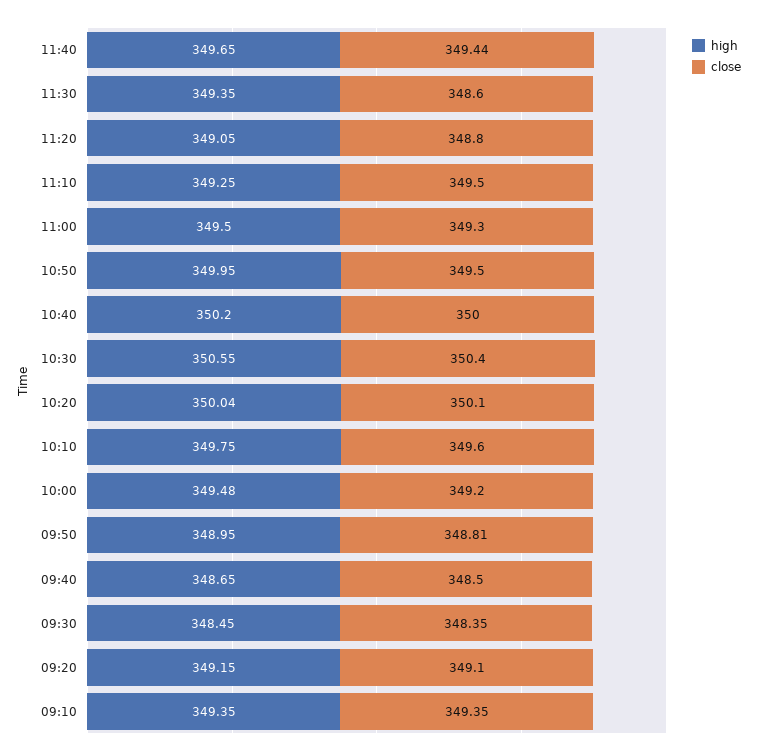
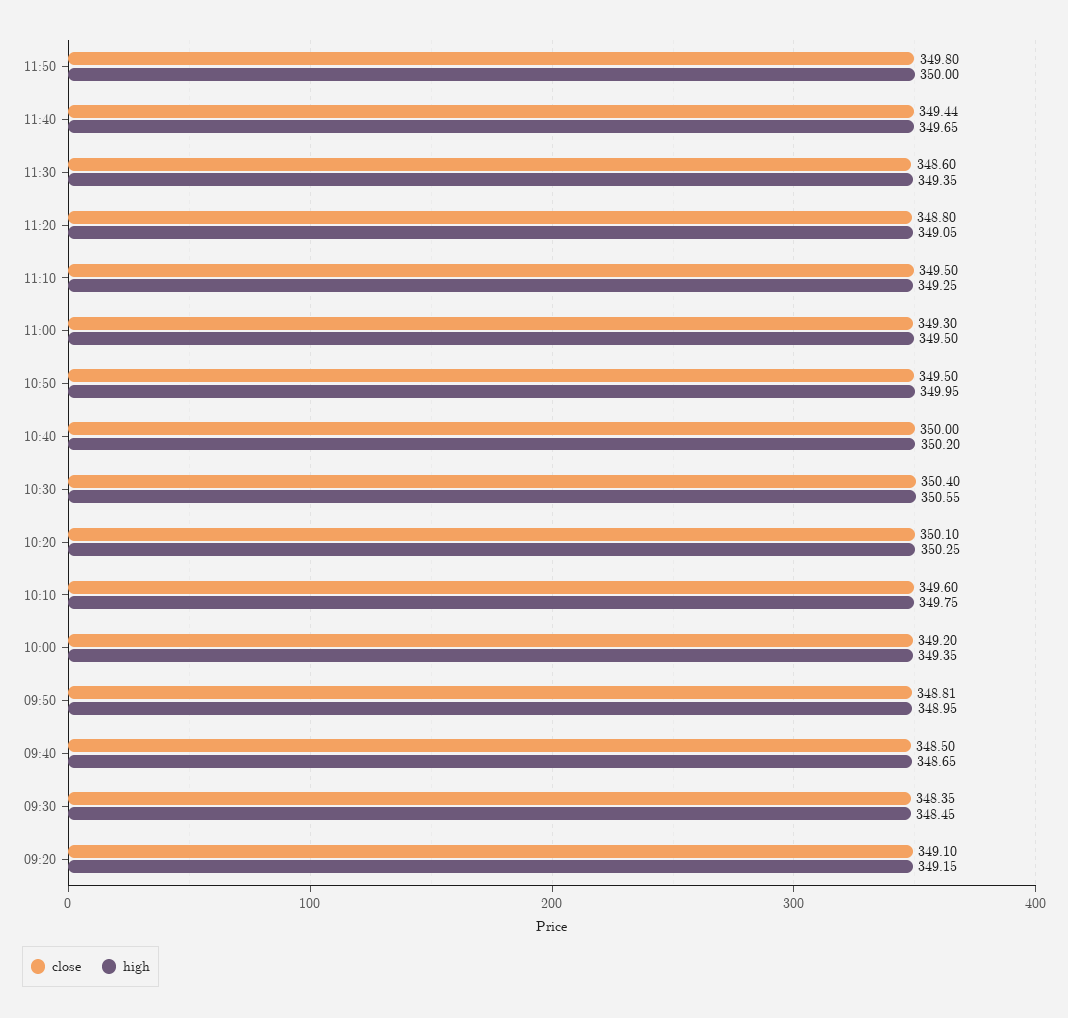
high, 10:20: 350.04 -> 350.25
high, 10:00: 349.48 -> 349.35
high, 09:10: 349.35 -> none
close, 09:10: 349.35 -> none
close, 11:50: none -> 349.8
high, 11:50: none -> 350

